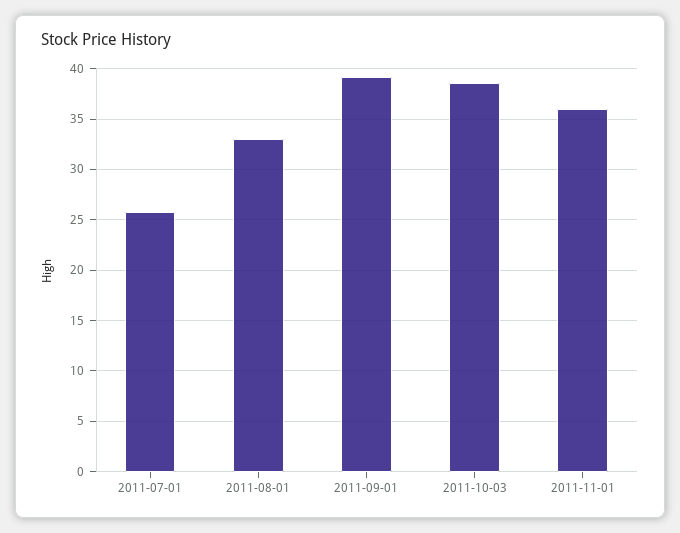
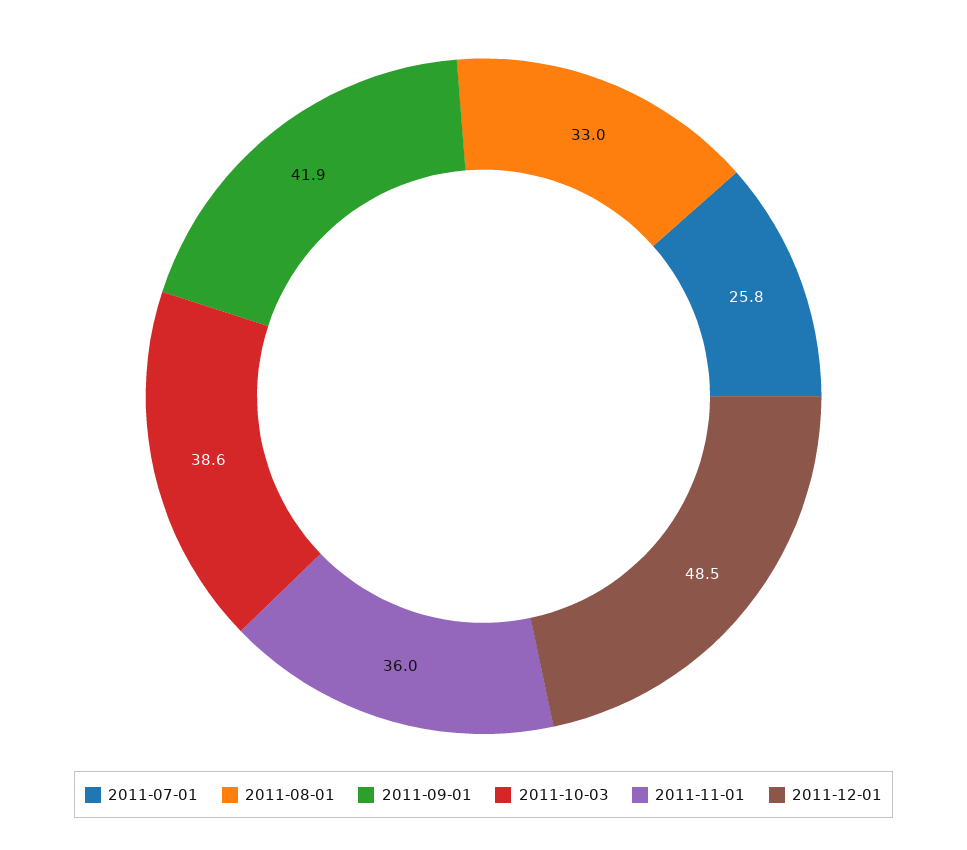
2011-09-01: 39 -> 41.9
2011-12-01: none -> 48.5

